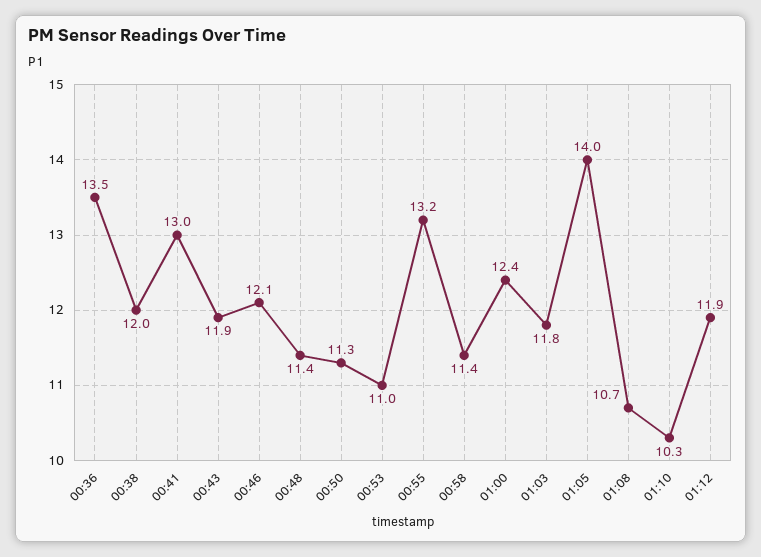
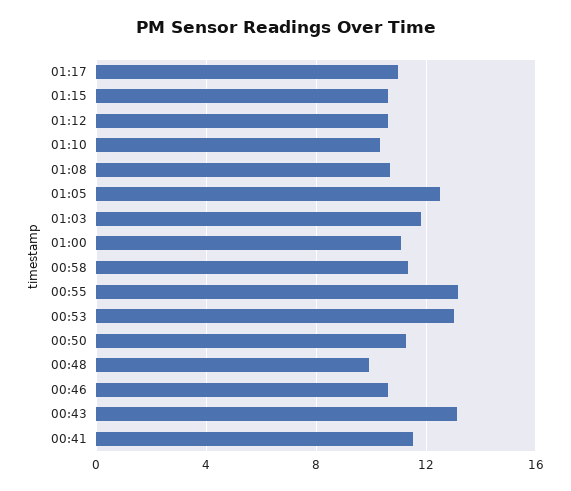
00:36: 13.5 -> none
00:38: 12 -> none
00:41: 13 -> 11.5
00:43: 11.9 -> 13
00:46: 12.1 -> 10.5
00:48: 11.4 -> 10
00:53: 11 -> 13
01:00: 12.4 -> 11
01:05: 14 -> 12.5
01:12: 11.9 -> 10.5
01:17: none -> 11
01:15: none -> 10.5

